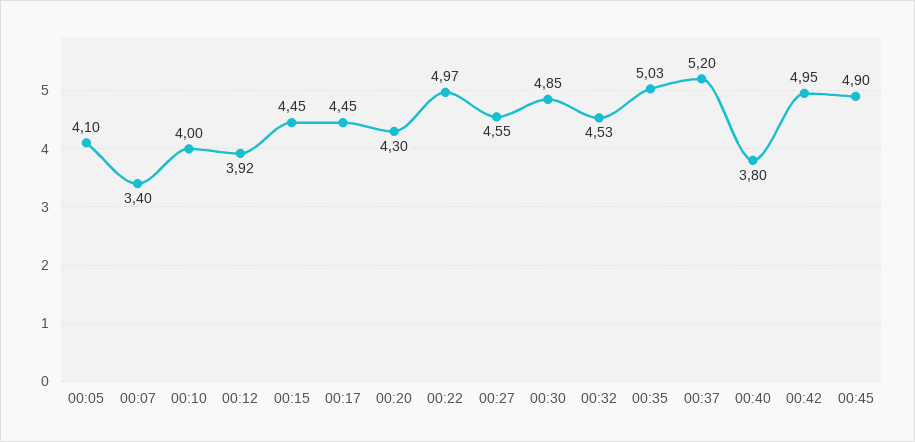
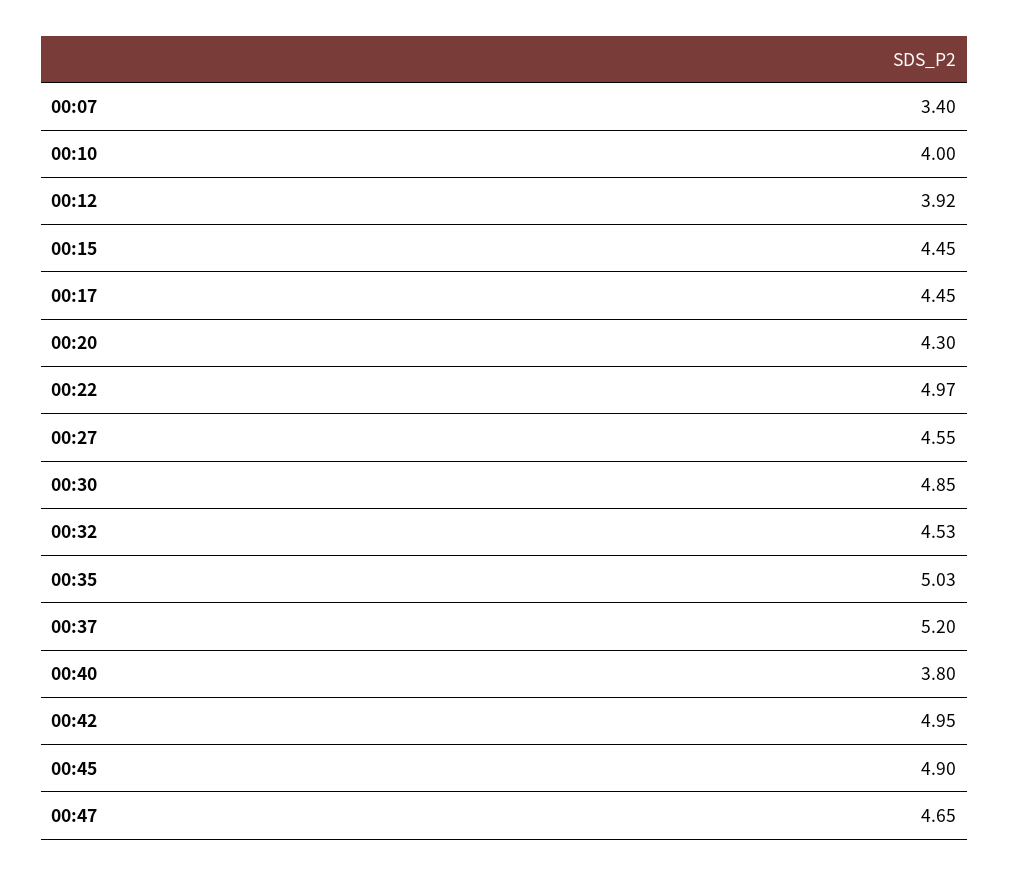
00:05: 4.1 -> none
00:47: none -> 4.65

